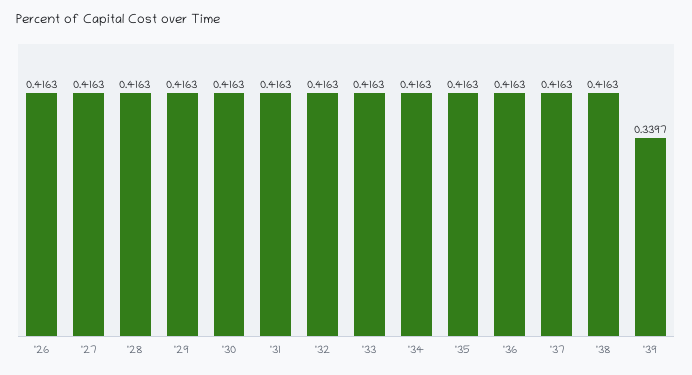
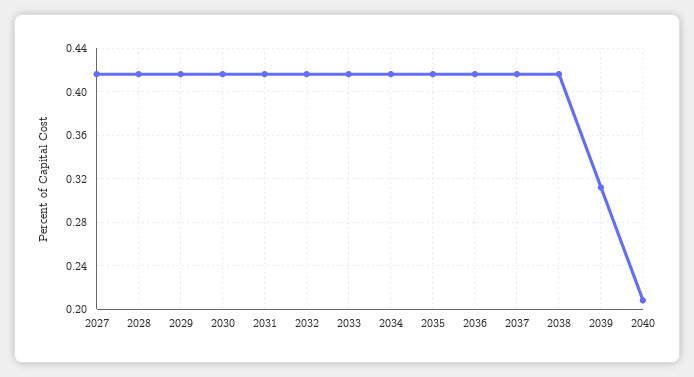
'26: 0.4163 -> none
'39: 0.3397 -> 0.31
2040: none -> 0.21

